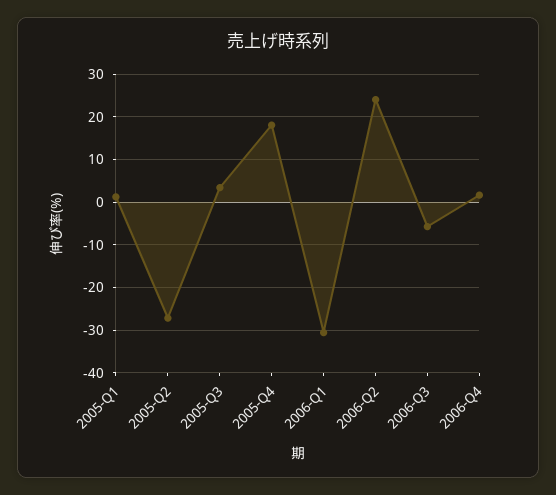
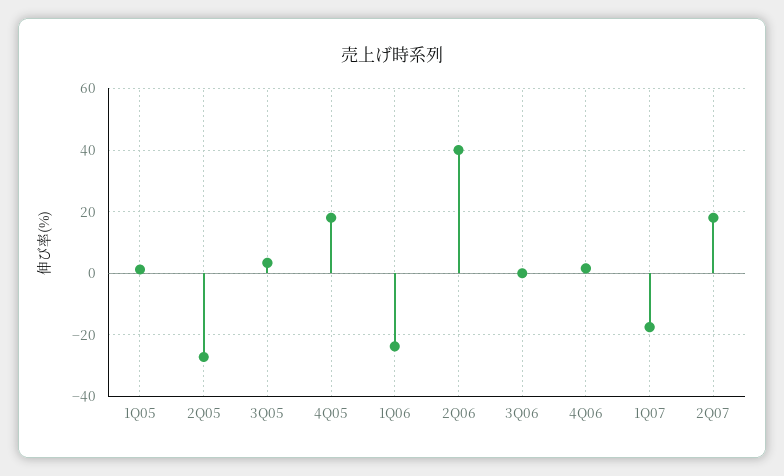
2006-Q1: -30 -> -24
2006-Q2: 24 -> 40
2006-Q3: -6 -> 0
1Q07: none -> -18
2Q07: none -> 18

